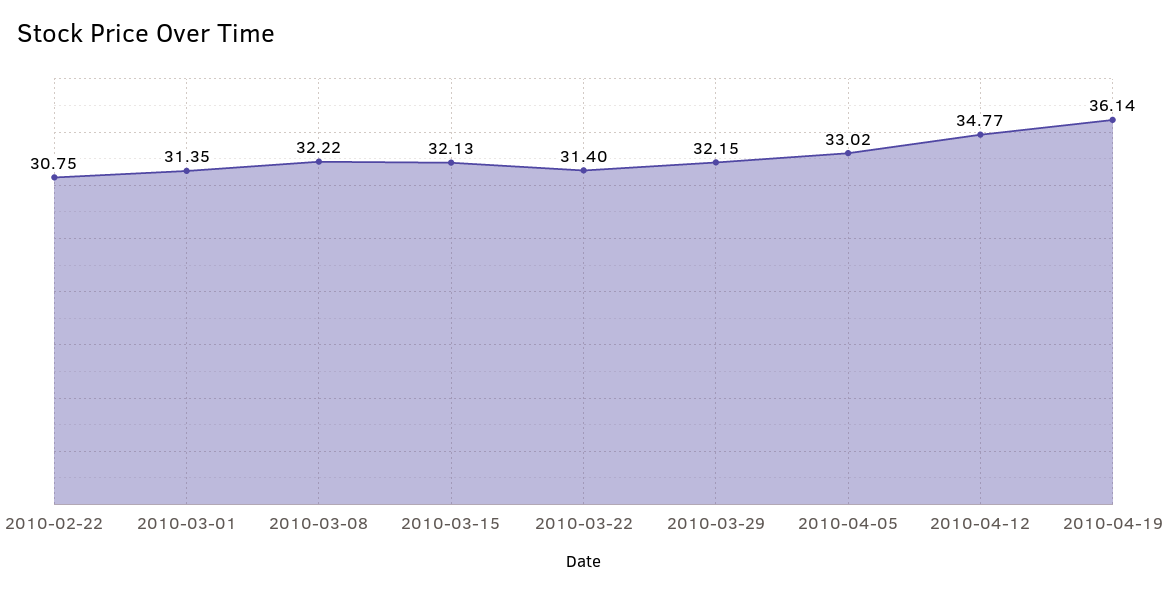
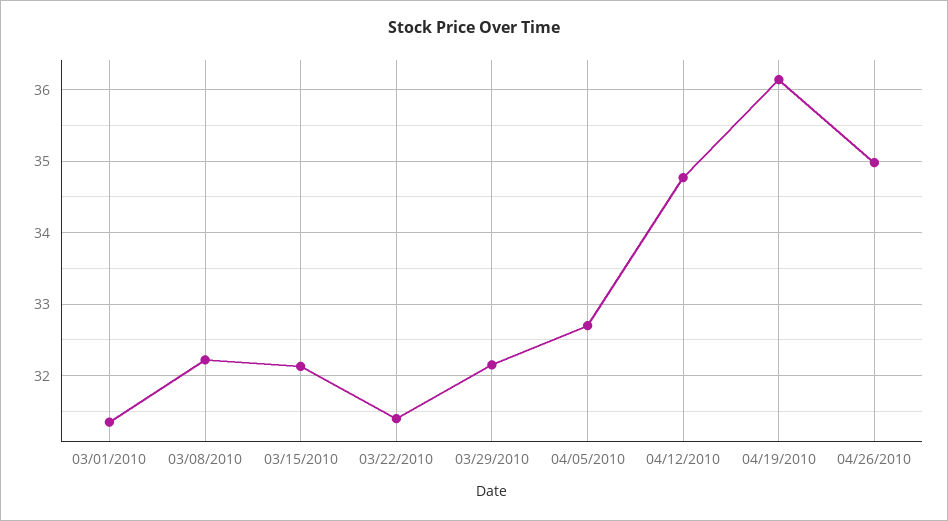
2010-02-22: 30.75 -> none
2010-04-05: 33.02 -> 32.7
04/26/2010: none -> 35

